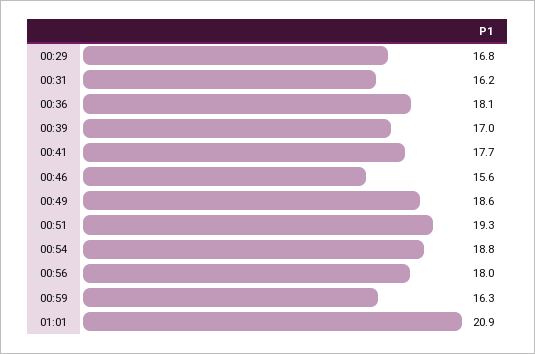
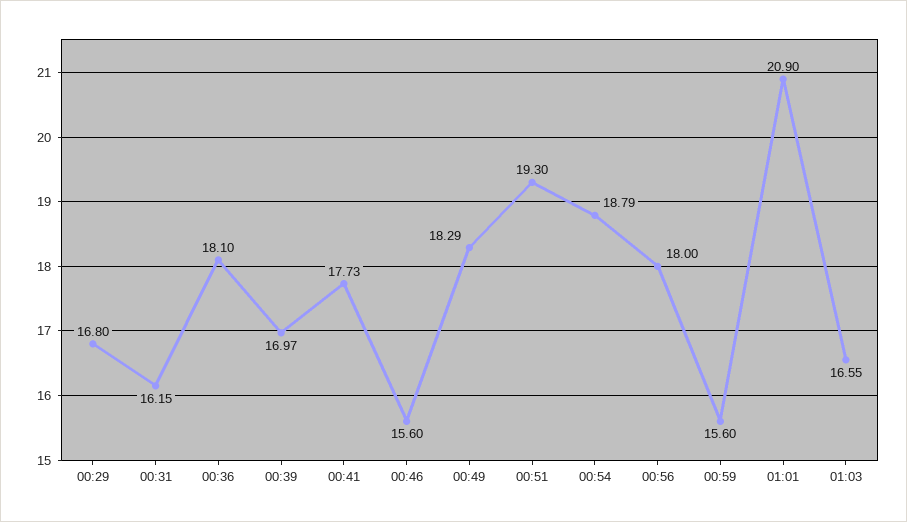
00:49: 18.6 -> 18.29
00:59: 16.3 -> 15.6
01:03: none -> 16.55

